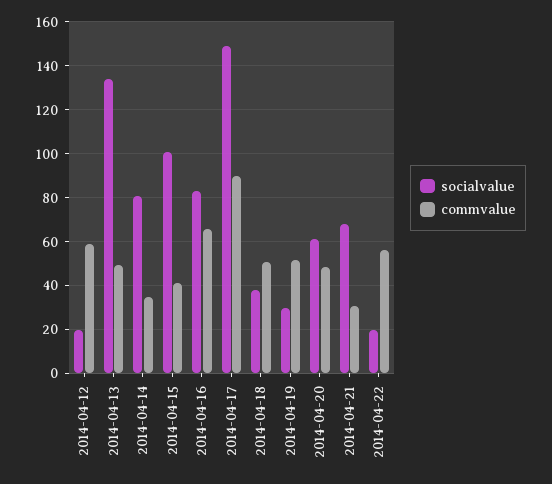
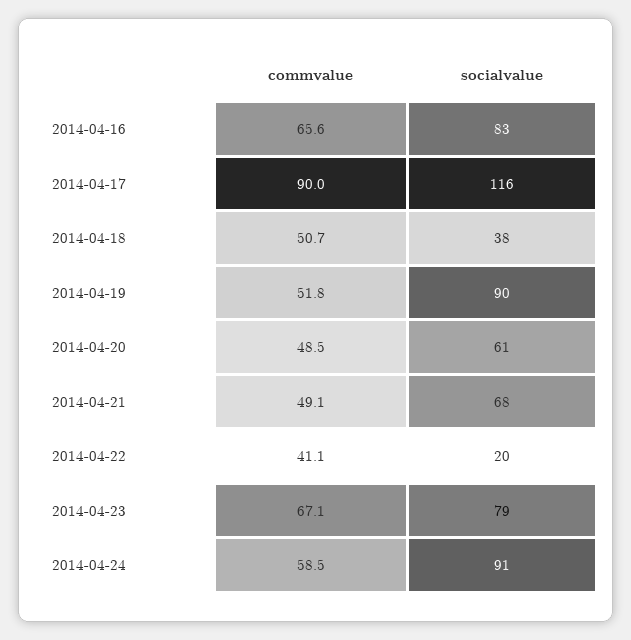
socialvalue, 2014-04-12: 20 -> none
commvalue, 2014-04-12: 60 -> none
socialvalue, 2014-04-13: 135 -> none
commvalue, 2014-04-13: 50 -> none
socialvalue, 2014-04-14: 80 -> none
commvalue, 2014-04-14: 35 -> none
socialvalue, 2014-04-15: 100 -> none
commvalue, 2014-04-15: 40 -> none
socialvalue, 2014-04-17: 150 -> 116
socialvalue, 2014-04-19: 30 -> 90
commvalue, 2014-04-21: 30 -> 49.1
commvalue, 2014-04-22: 55 -> 41.1
commvalue, 2014-04-23: none -> 67.1
socialvalue, 2014-04-23: none -> 79
commvalue, 2014-04-24: none -> 58.5
socialvalue, 2014-04-24: none -> 91

